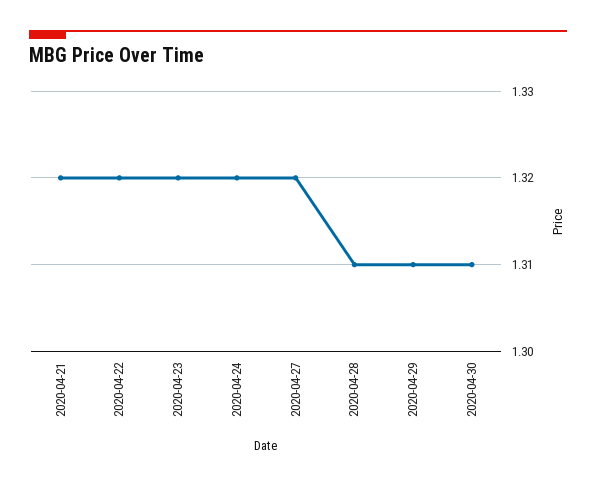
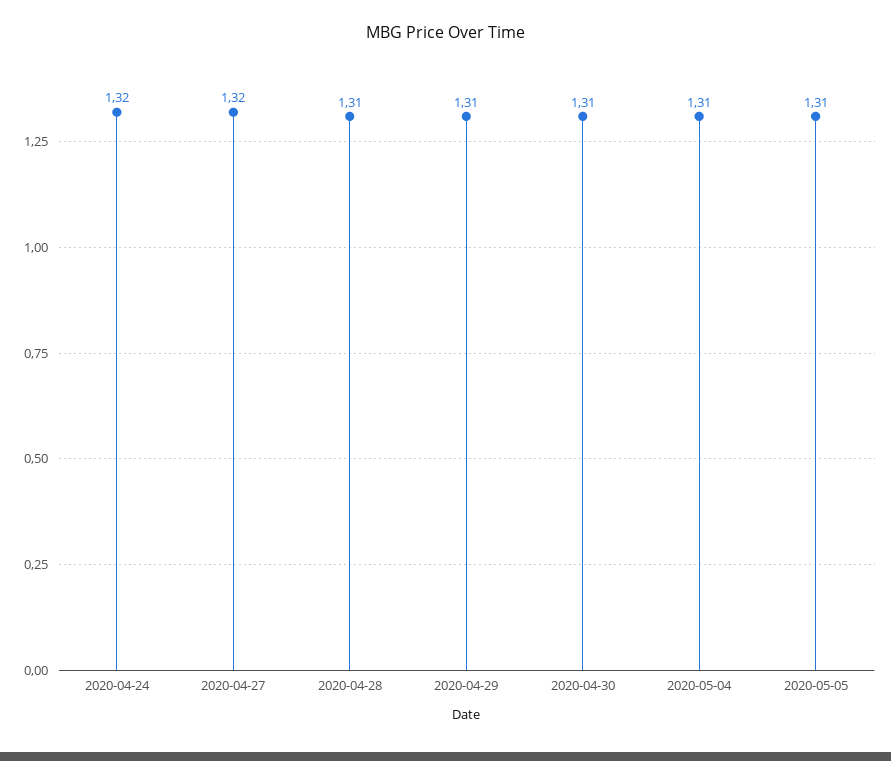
2020-04-21: 1.32 -> none
2020-04-22: 1.32 -> none
2020-04-23: 1.32 -> none
2020-05-04: none -> 1.31
2020-05-05: none -> 1.31

